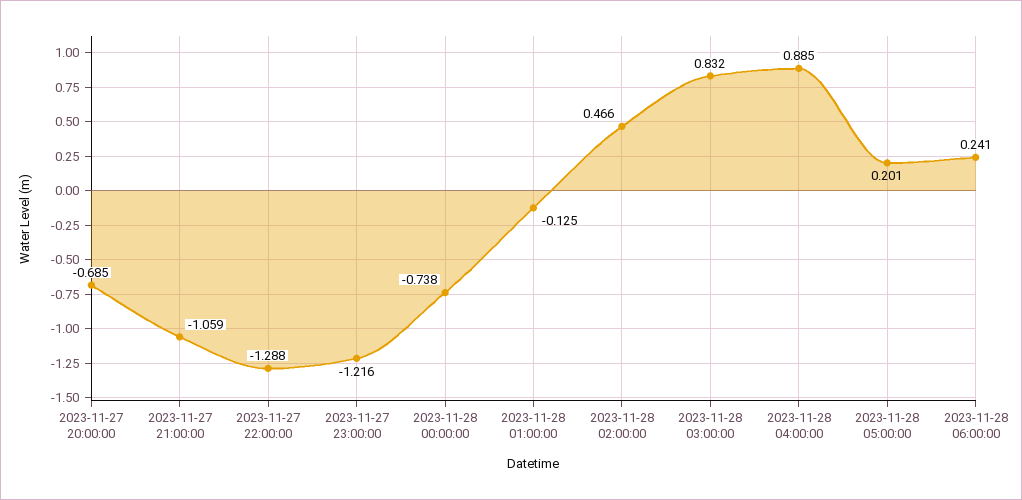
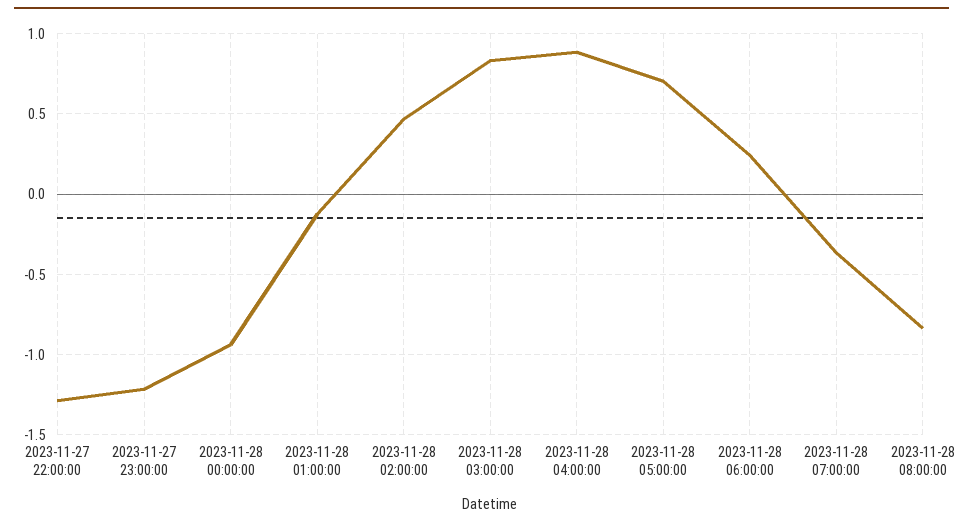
2023-11-27 20:00:00: -0.685 -> none
2023-11-27 21:00:00: -1.059 -> none
2023-11-28 00:00:00: -0.738 -> -0.95
2023-11-28 05:00:00: 0.201 -> 0.7
2023-11-28 07:00:00: none -> -0.35
2023-11-28 08:00:00: none -> -0.85

